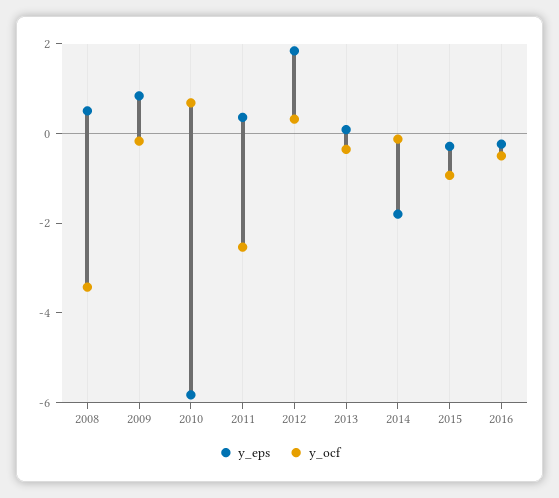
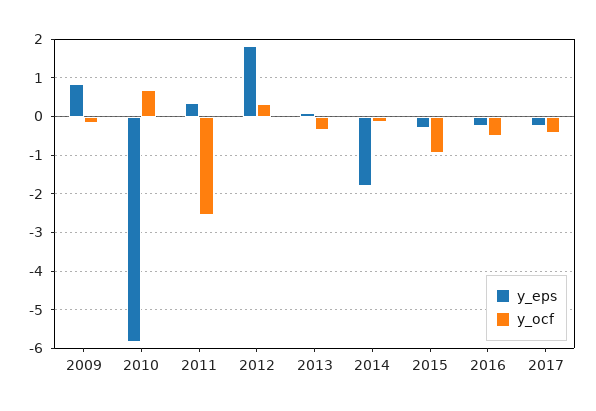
y_eps, 2008: 0.5 -> none
y_ocf, 2008: -3.5 -> none
y_eps, 2017: none -> -0.2
y_ocf, 2017: none -> -0.4

